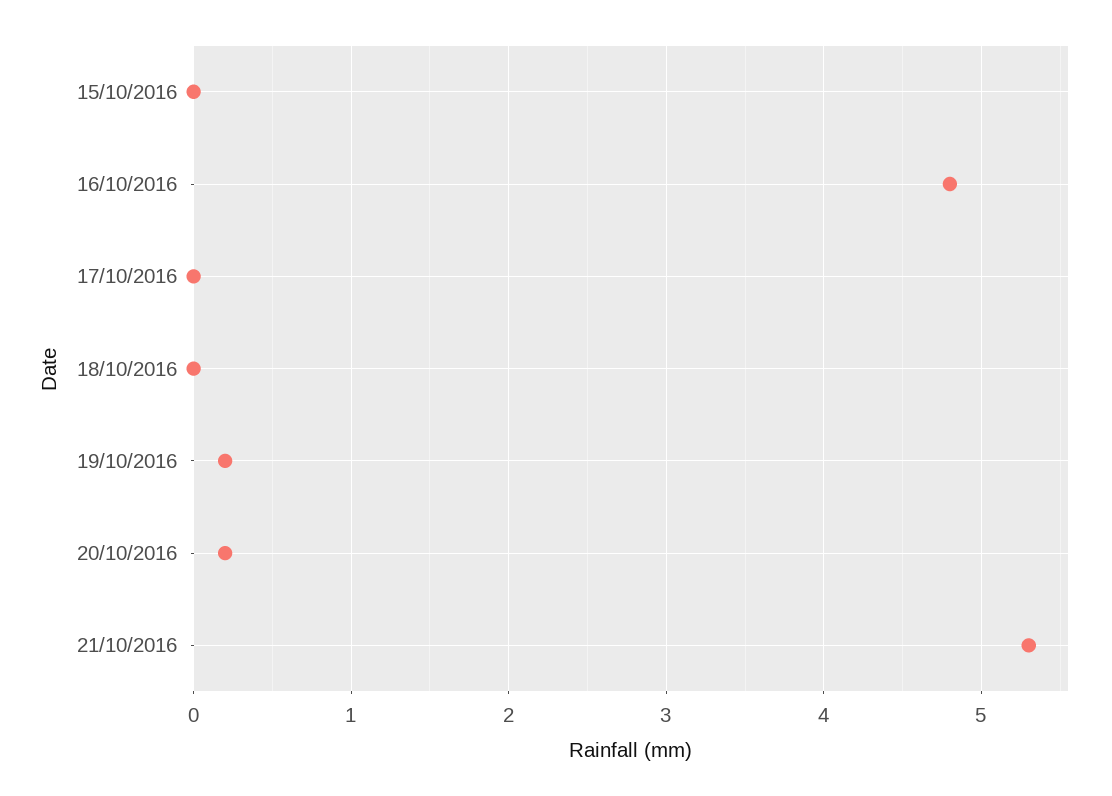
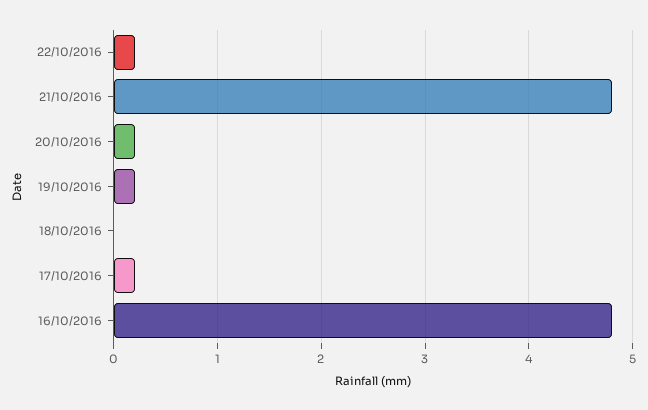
15/10/2016: 0 -> none
17/10/2016: 0 -> 0.2
21/10/2016: 5.3 -> 4.8
22/10/2016: none -> 0.2

